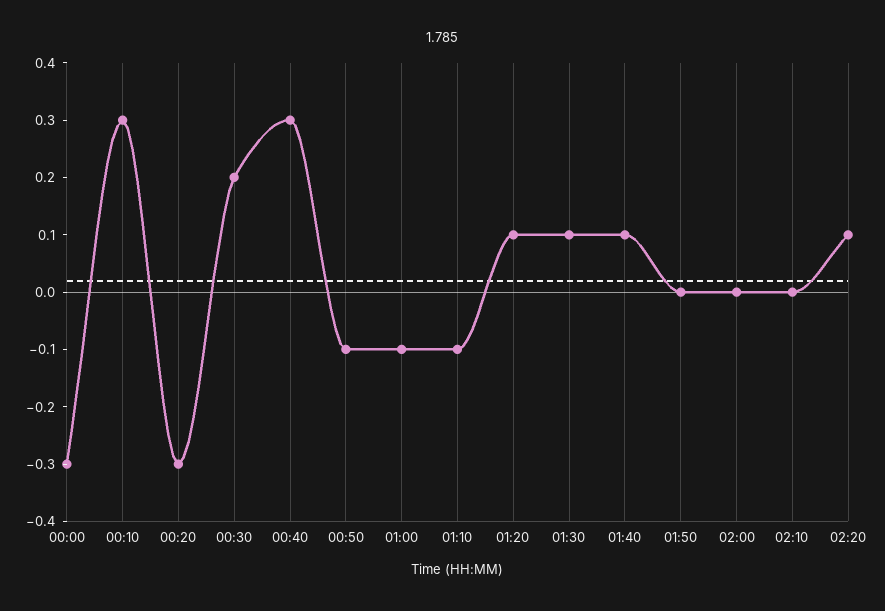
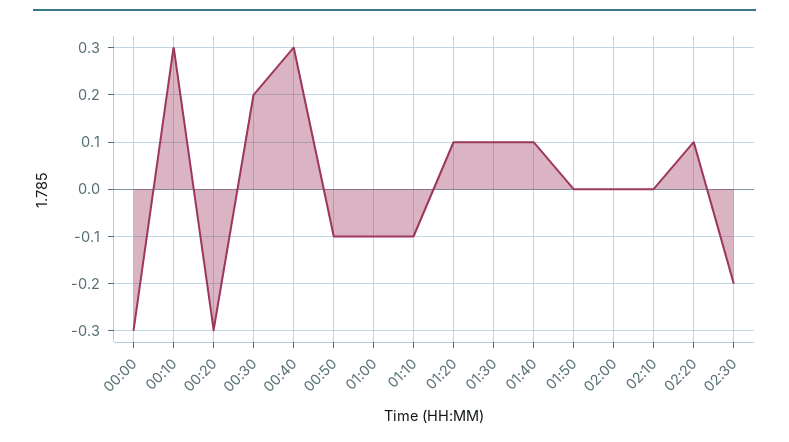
02:30: none -> -0.2

